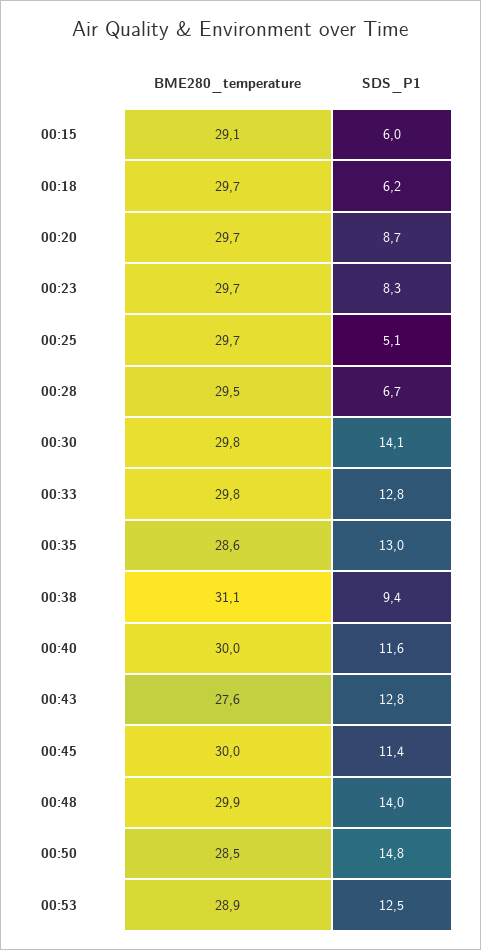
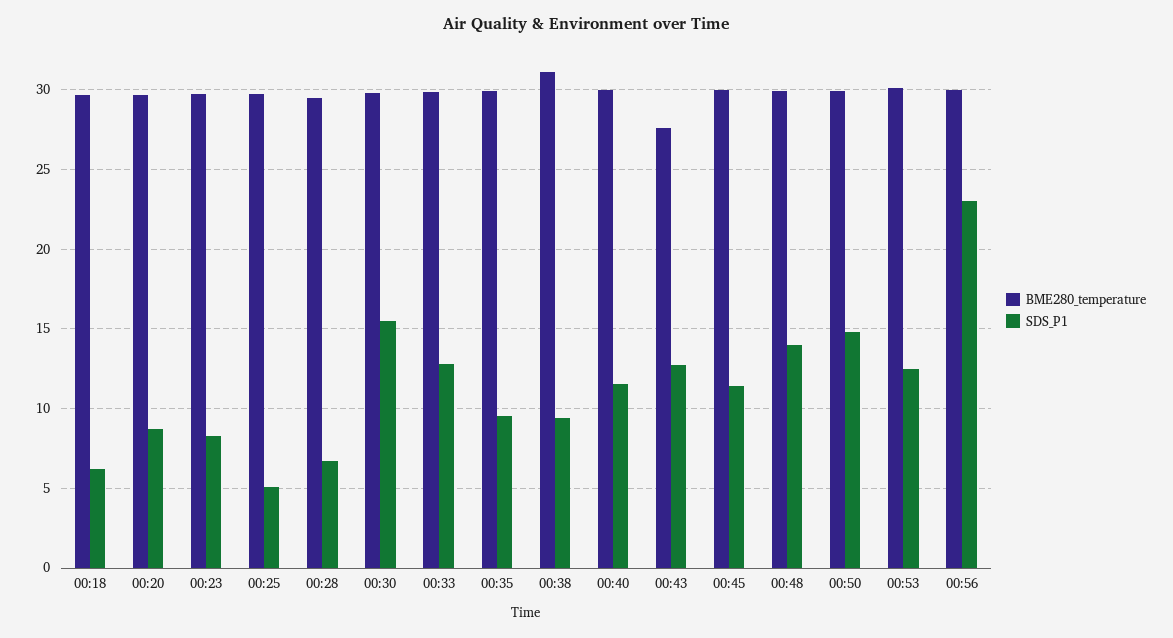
BME280_temperature, 00:15: 29.1 -> none
SDS_P1, 00:15: 6 -> none
SDS_P1, 00:30: 14.1 -> 15.5
BME280_temperature, 00:35: 28.6 -> 30
SDS_P1, 00:35: 13 -> 9.5
BME280_temperature, 00:50: 28.5 -> 30
BME280_temperature, 00:53: 28.9 -> 30
BME280_temperature, 00:56: none -> 30
SDS_P1, 00:56: none -> 23

